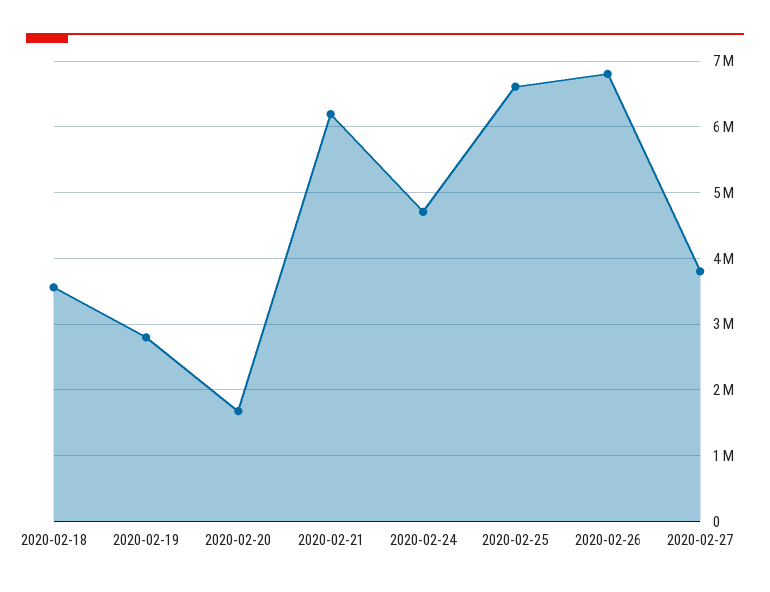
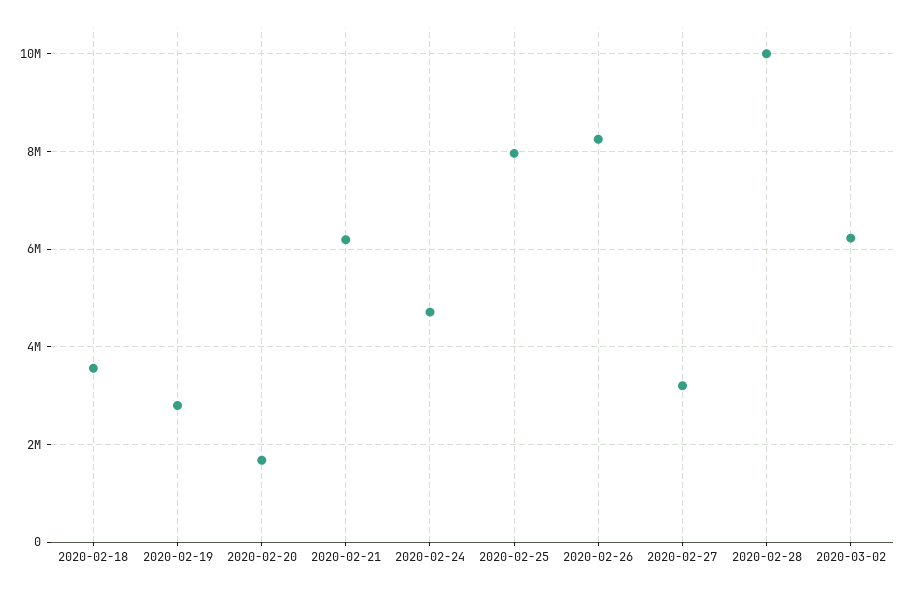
2020-02-25: 6600000 -> 8000000
2020-02-26: 6800000 -> 8200000
2020-02-27: 3800000 -> 3200000
2020-02-28: none -> 10000000
2020-03-02: none -> 6200000

